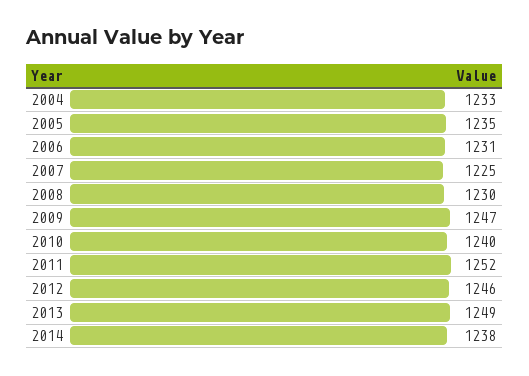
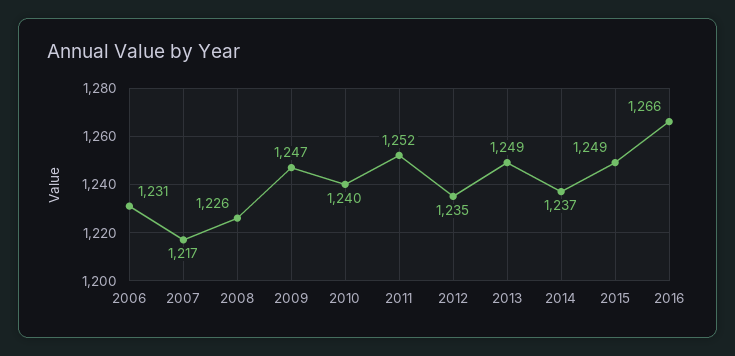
2004: 1233 -> none
2005: 1235 -> none
2007: 1225 -> 1217
2008: 1230 -> 1226
2012: 1246 -> 1235
2014: 1238 -> 1237
2015: none -> 1249
2016: none -> 1266

